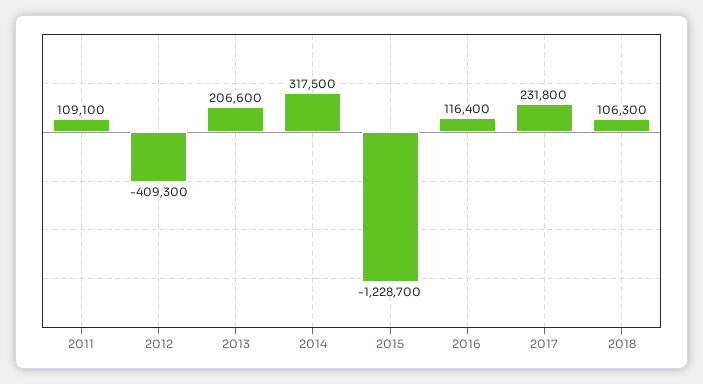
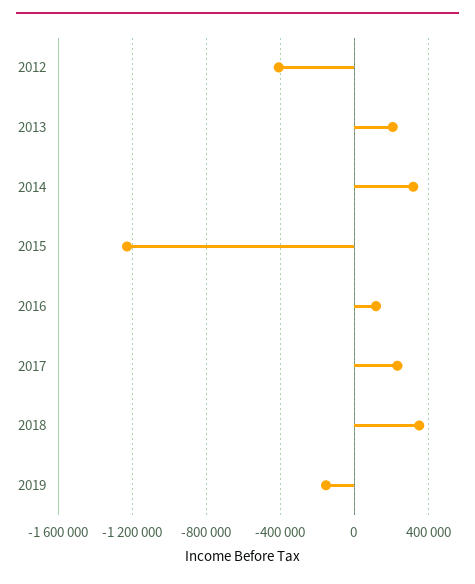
2011: 109100 -> none
2018: 106300 -> 350000
2019: none -> -150000

